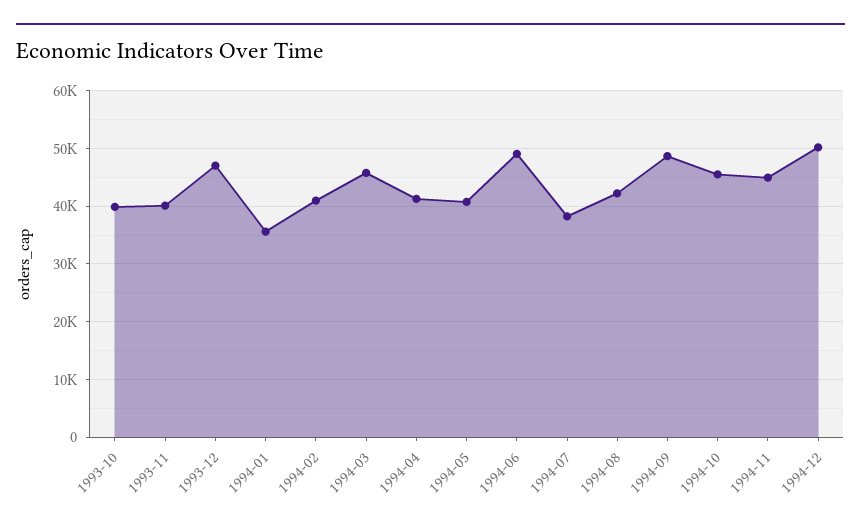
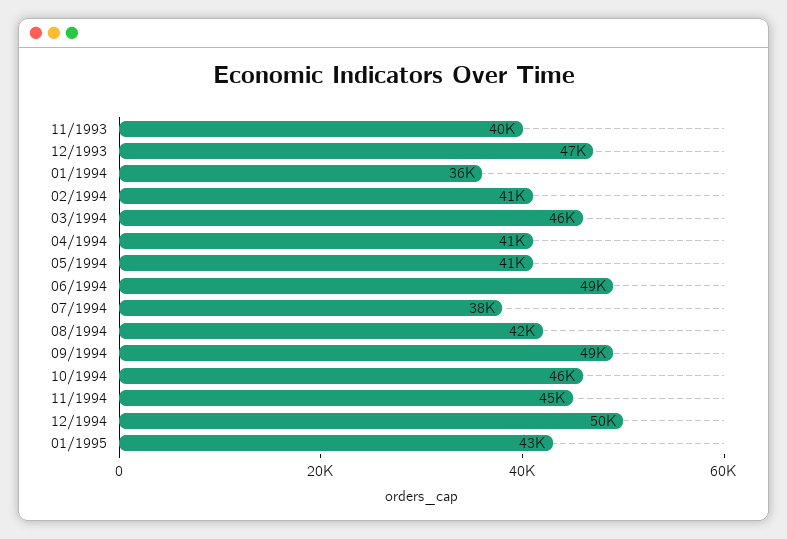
1993-10: 40000 -> none
01/1995: none -> 43000

